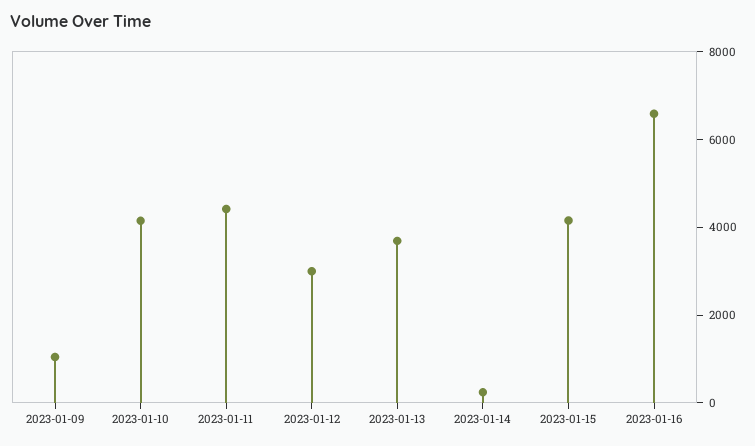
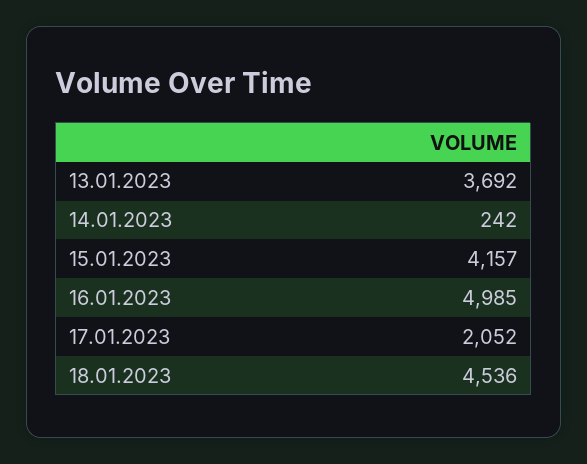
2023-01-09: 1000 -> none
2023-01-10: 4000 -> none
2023-01-11: 4500 -> none
2023-01-12: 3000 -> none
2023-01-16: 6500 -> 4985
17.01.2023: none -> 2052
18.01.2023: none -> 4536

